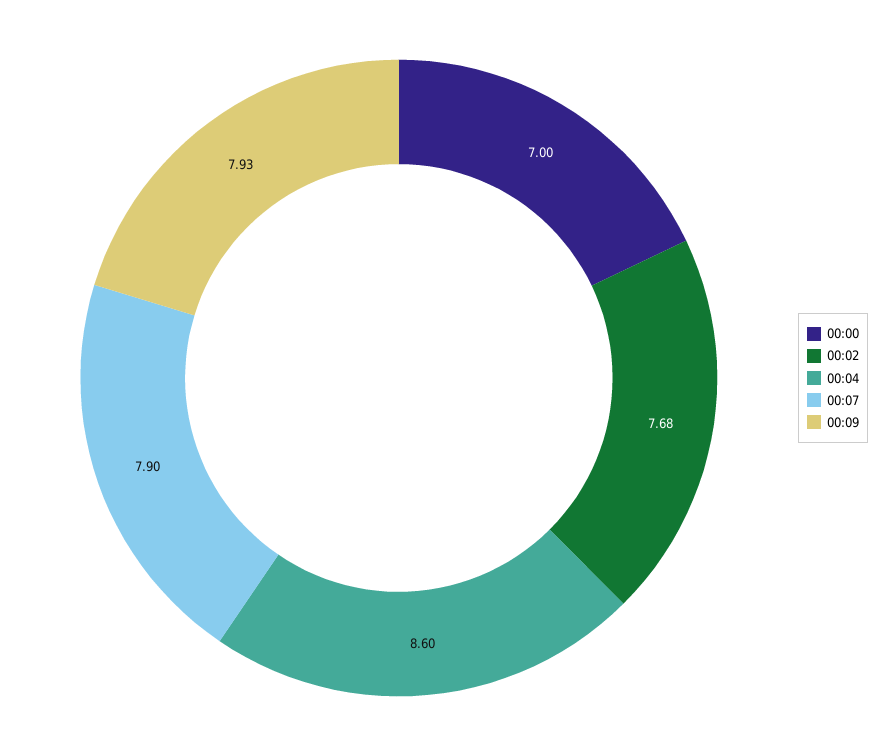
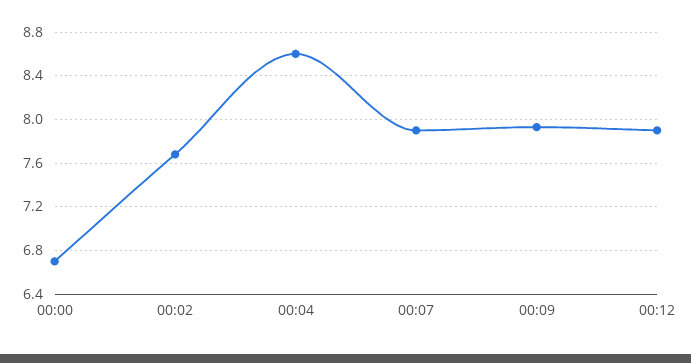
00:00: 7 -> 6.7
00:12: none -> 7.9

